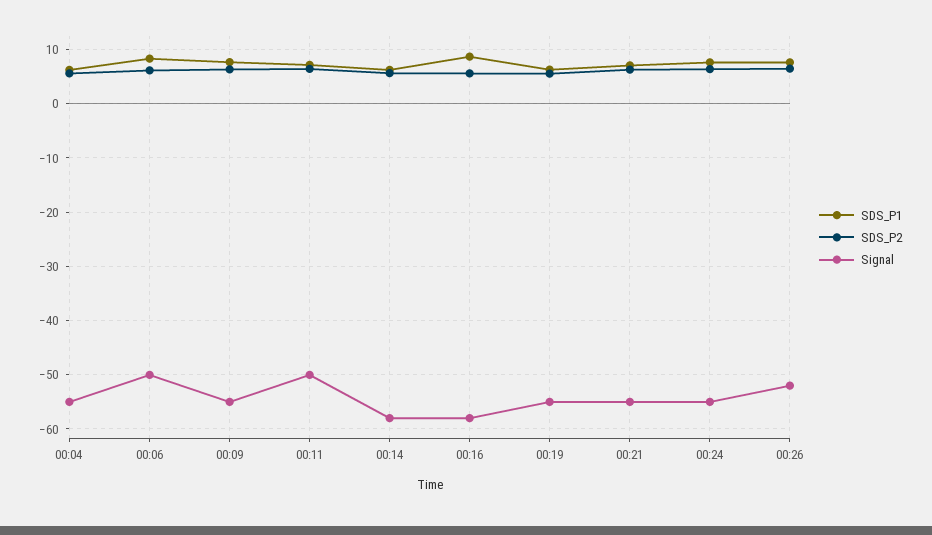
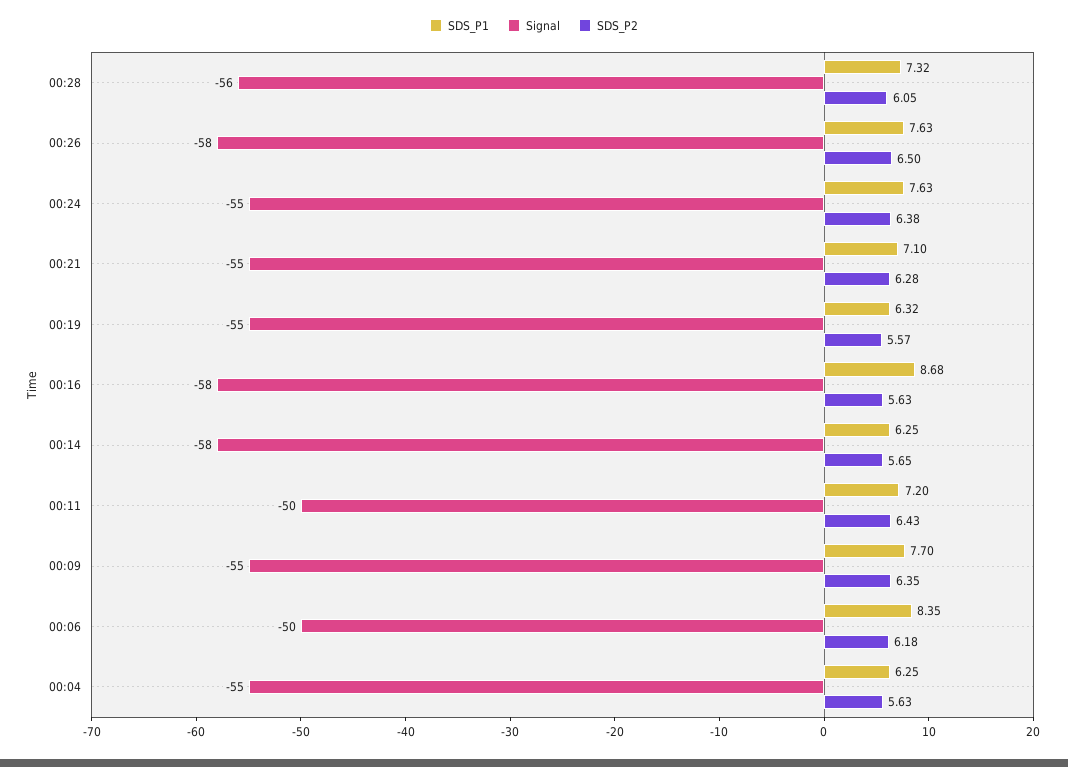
Signal, 00:26: -52 -> -58
SDS_P1, 00:28: none -> 7.32
Signal, 00:28: none -> -56
SDS_P2, 00:28: none -> 6.05

